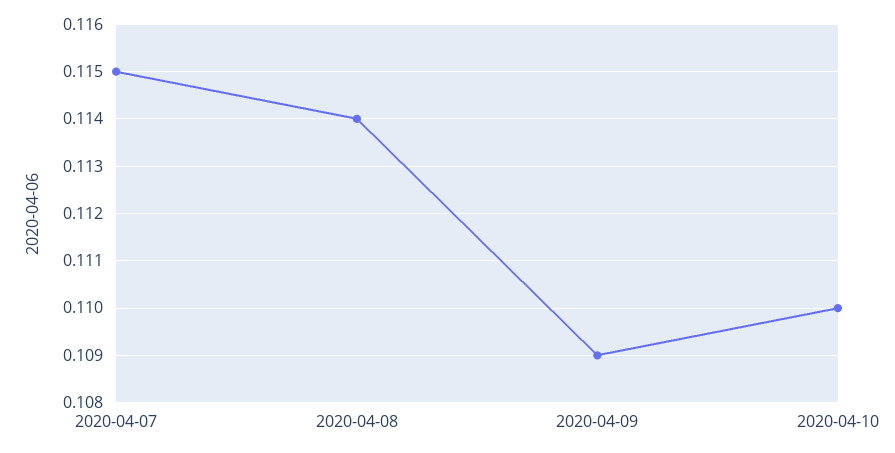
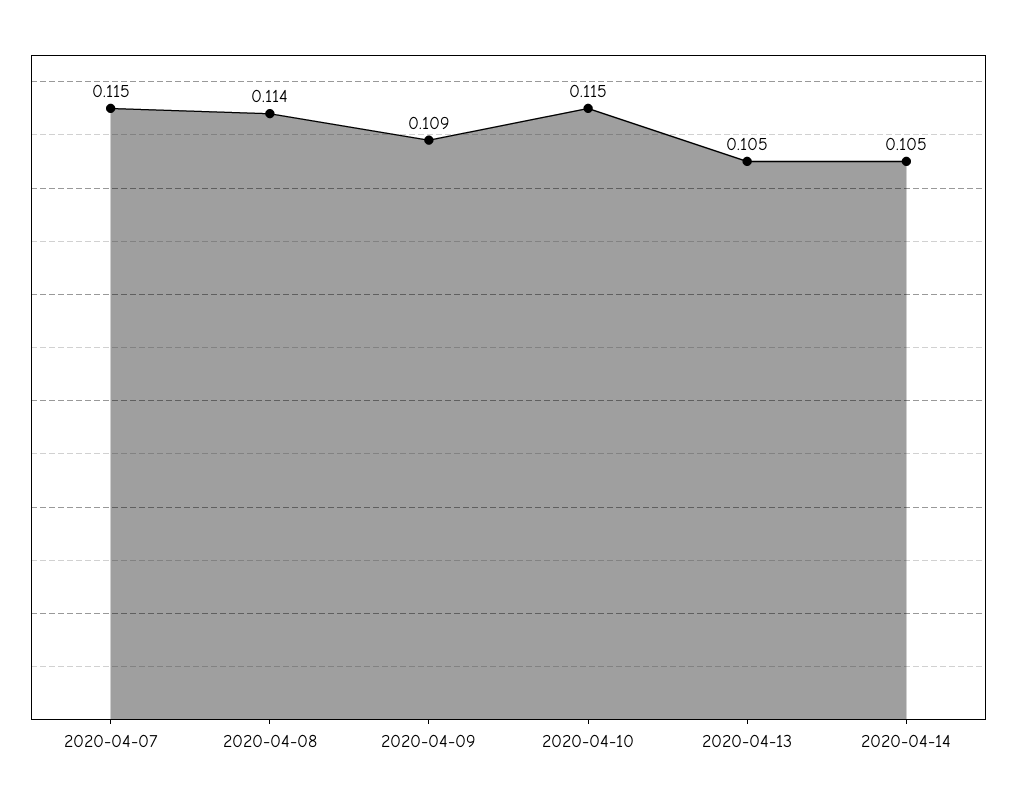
2020-04-10: 0.11 -> 0.115
2020-04-13: none -> 0.105
2020-04-14: none -> 0.105

